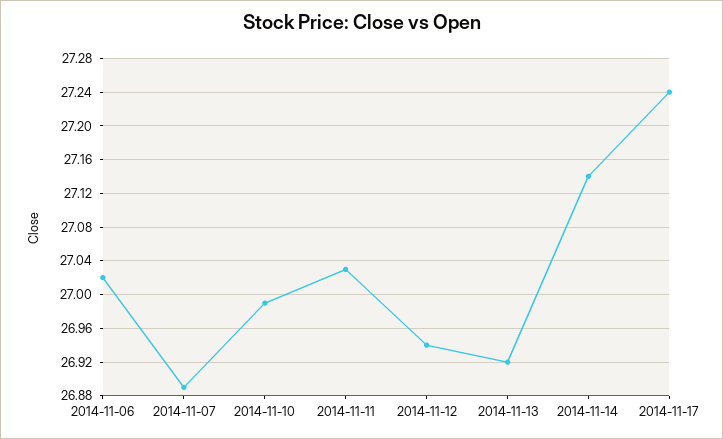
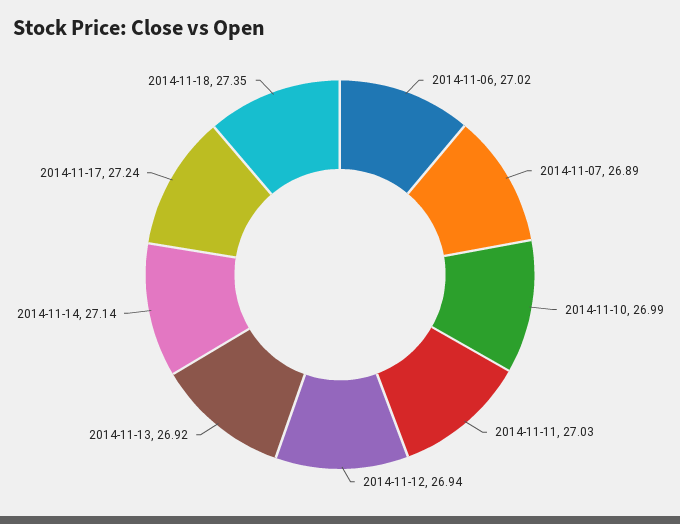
2014-11-18: none -> 27.35

